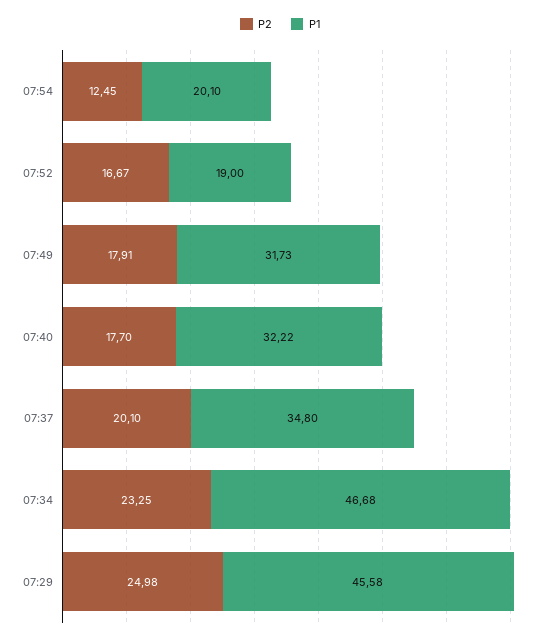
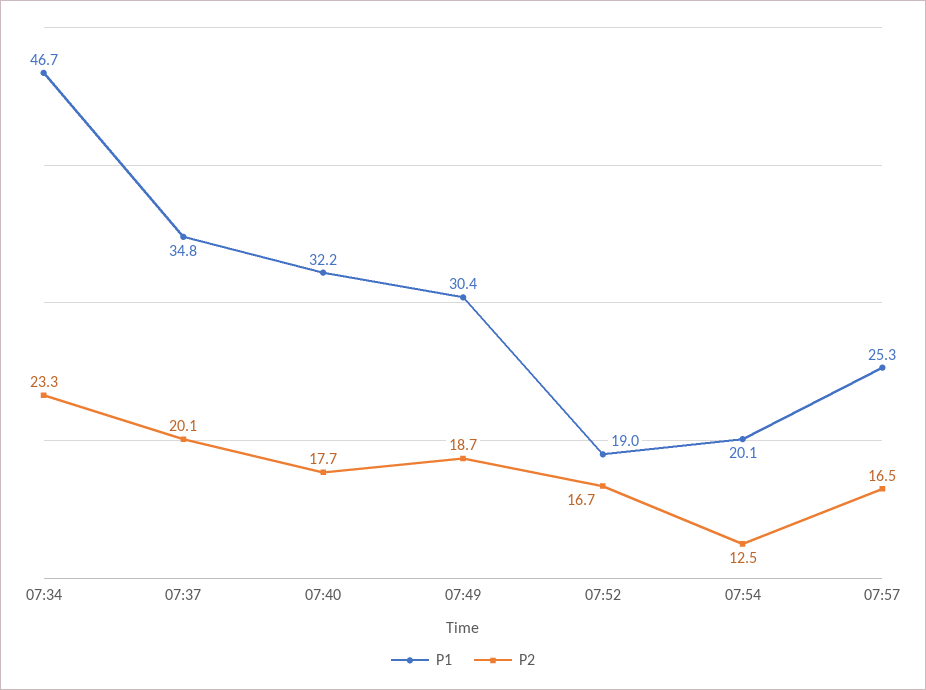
P2, 07:49: 17.91 -> 18.7
P1, 07:49: 31.73 -> 30.4
P2, 07:29: 24.98 -> none
P1, 07:29: 45.58 -> none
P1, 07:57: none -> 25.3
P2, 07:57: none -> 16.5

